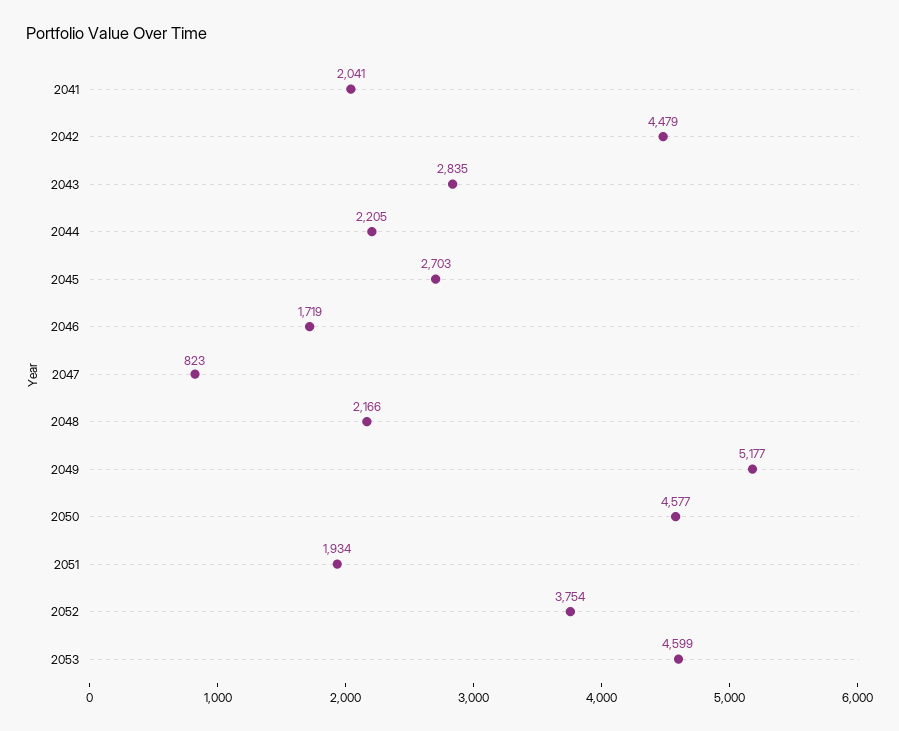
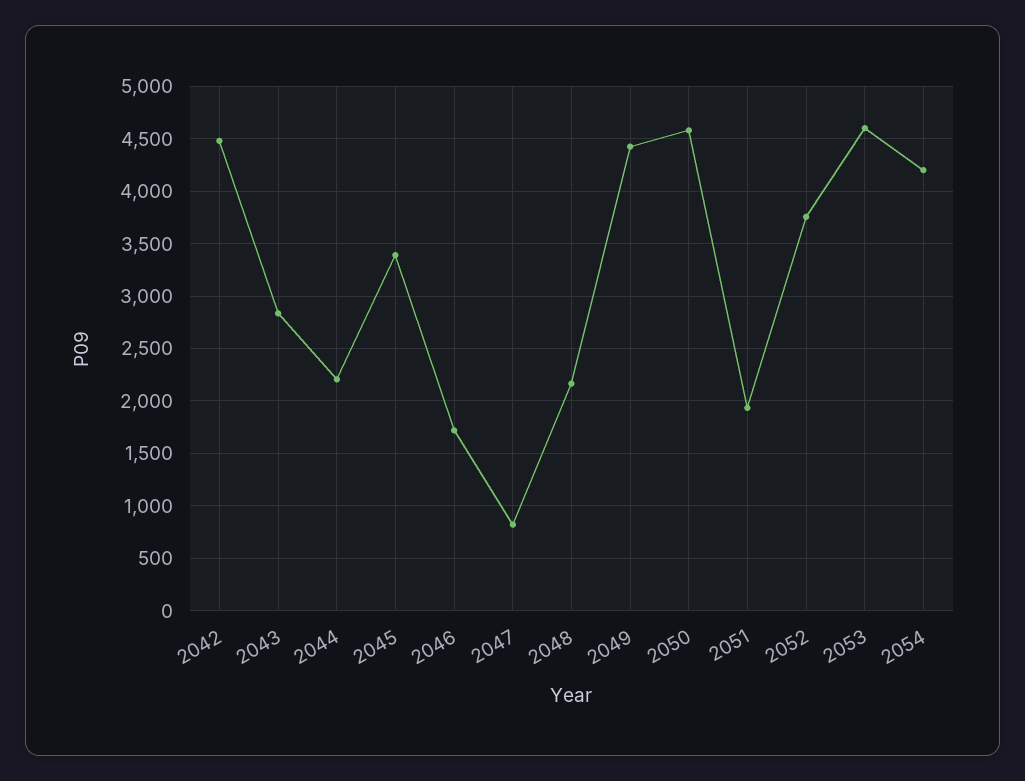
2041: 2041 -> none
2045: 2703 -> 3400
2049: 5177 -> 4400
2054: none -> 4200

